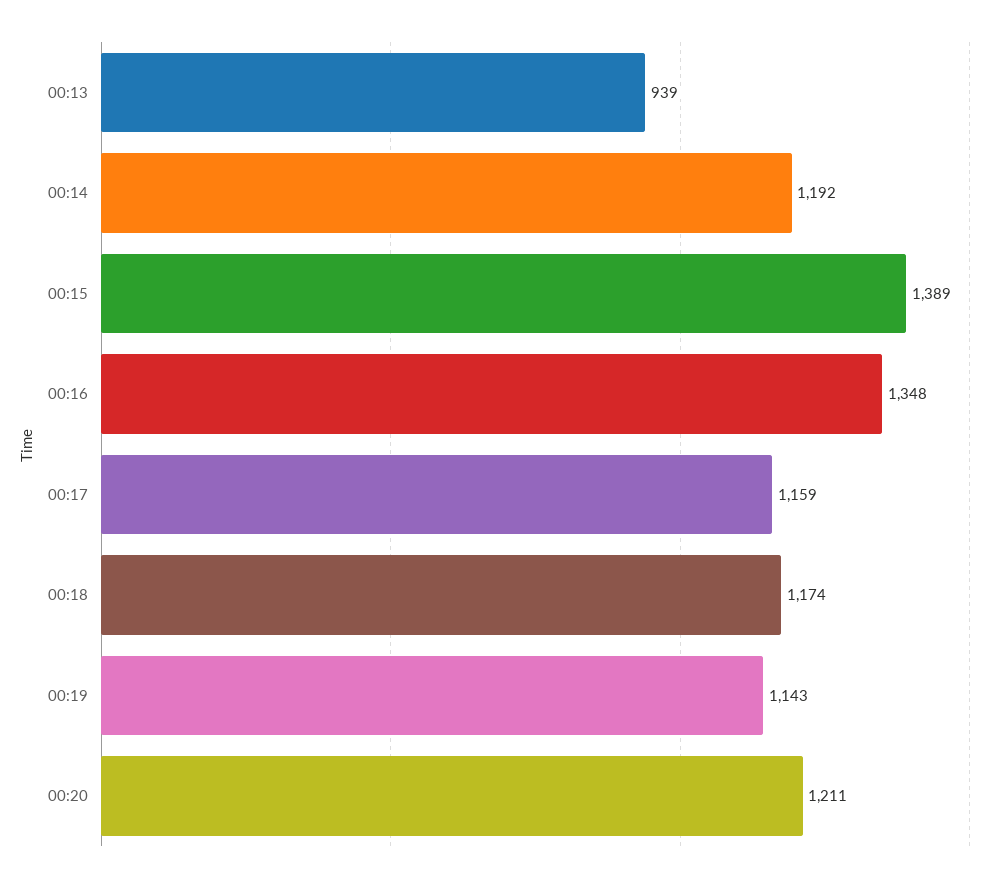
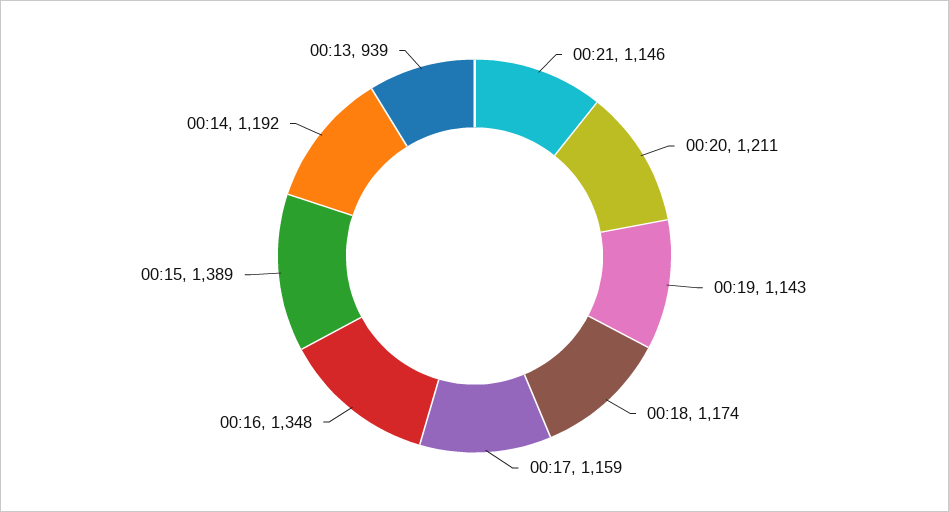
00:21: none -> 1146

